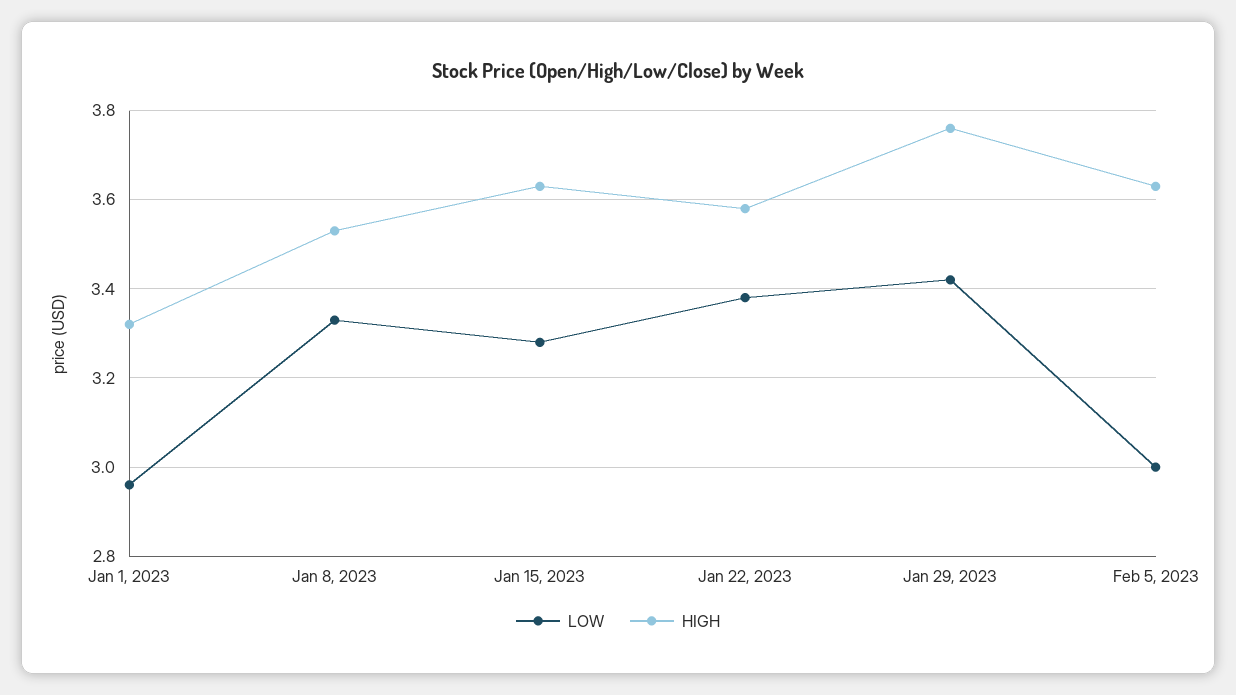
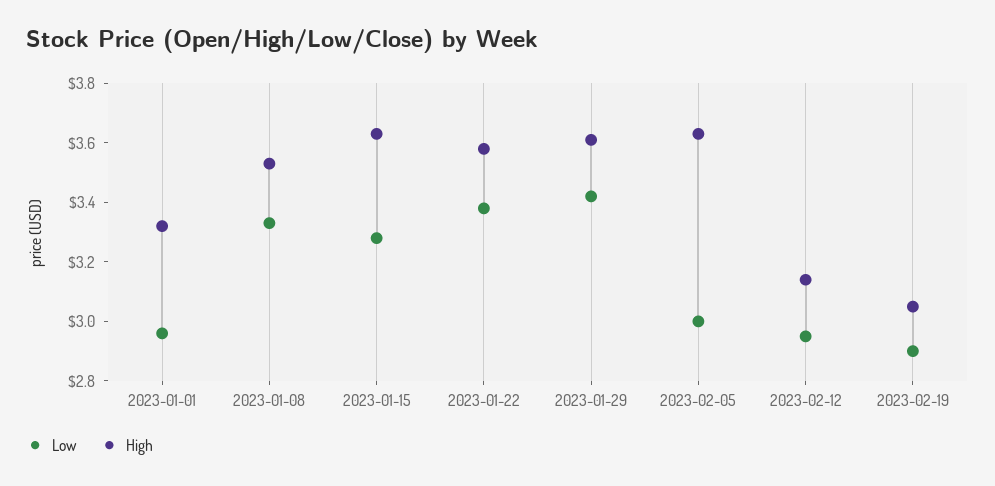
HIGH, Jan 29, 2023: 3.75 -> 3.6
LOW, 2023-02-12: none -> 2.95
HIGH, 2023-02-12: none -> 3.15
LOW, 2023-02-19: none -> 2.9
HIGH, 2023-02-19: none -> 3.05

